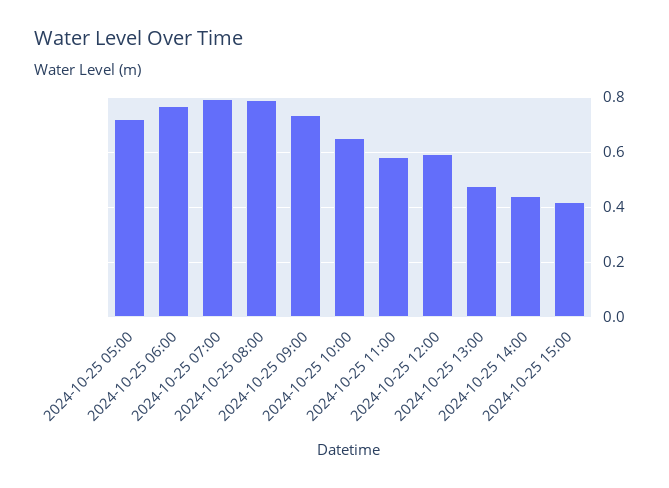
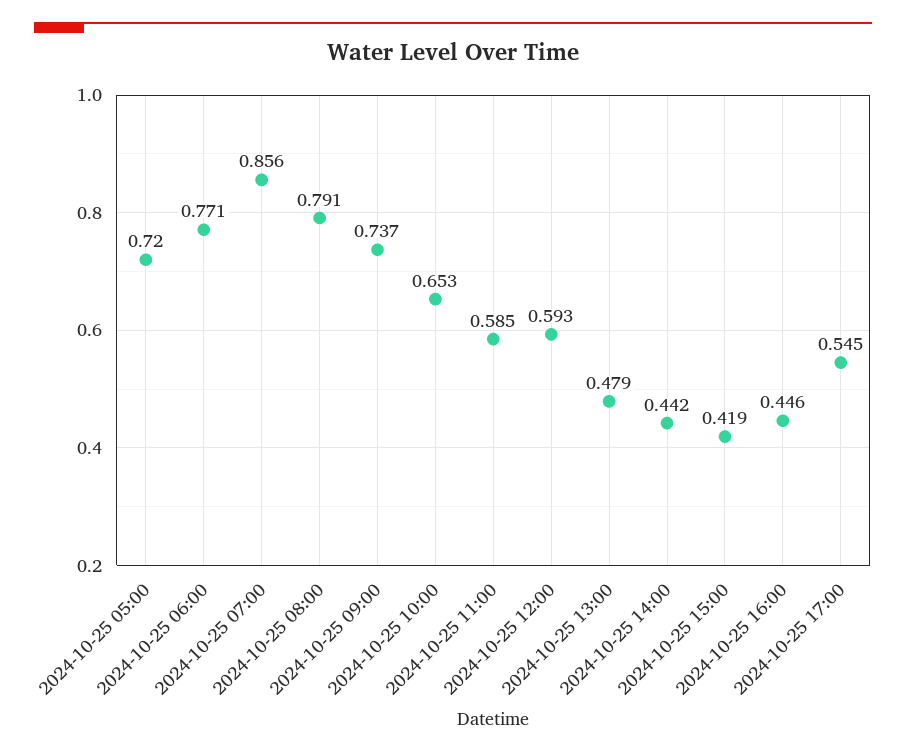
2024-10-25 07:00: 0.8 -> 0.856
2024-10-25 16:00: none -> 0.446
2024-10-25 17:00: none -> 0.545

